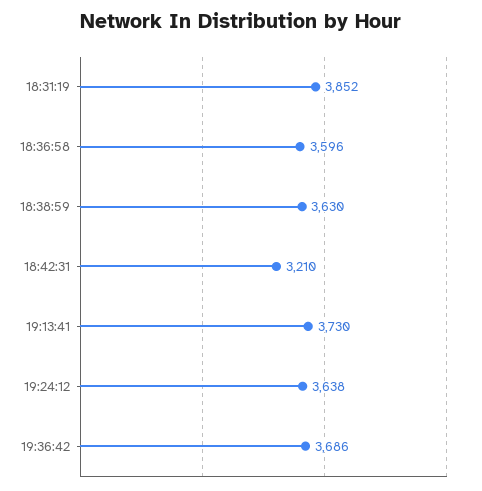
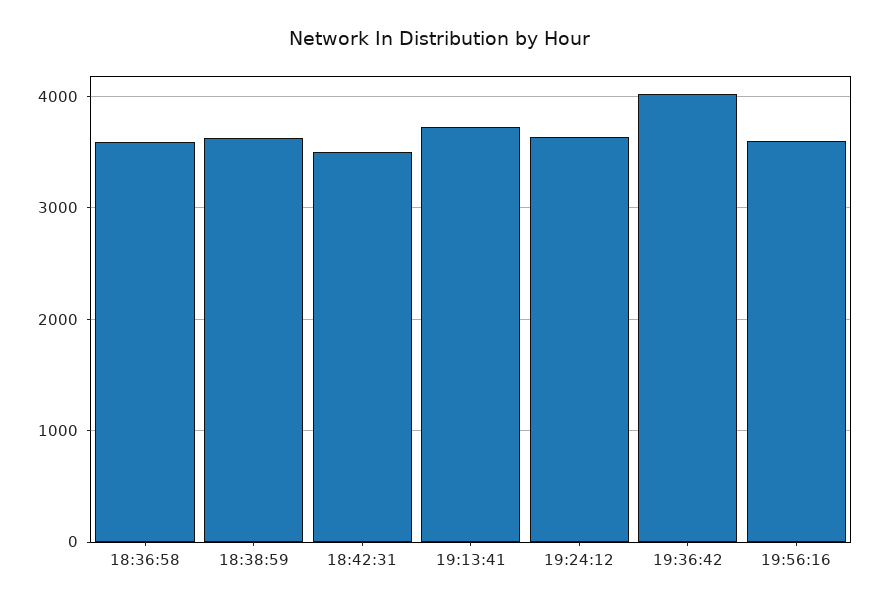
18:31:19: 3852 -> none
18:42:31: 3210 -> 3500
19:36:42: 3686 -> 4000
19:56:16: none -> 3600

